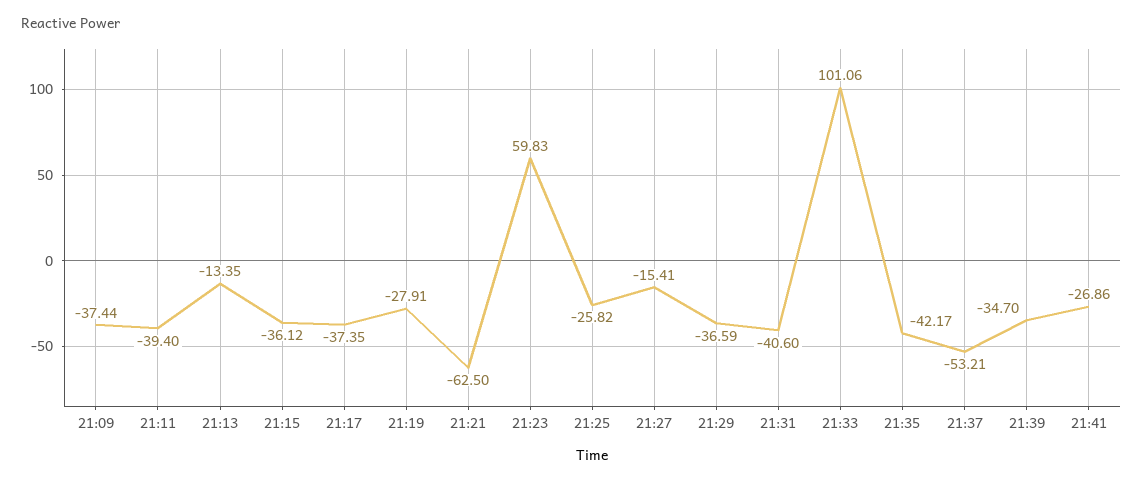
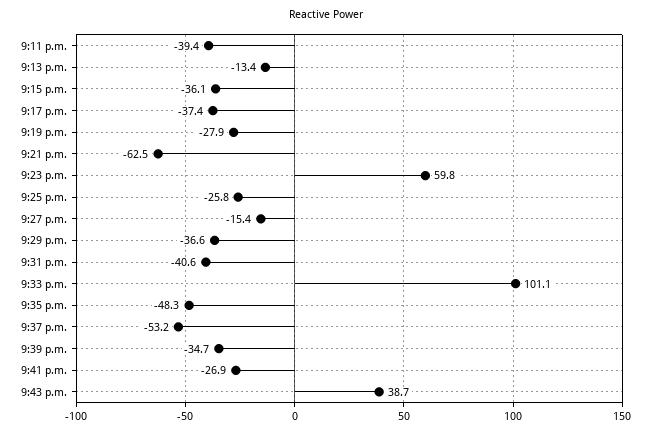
21:09: -37.44 -> none
21:35: -42.17 -> -48.3
9:43 p.m.: none -> 38.7

